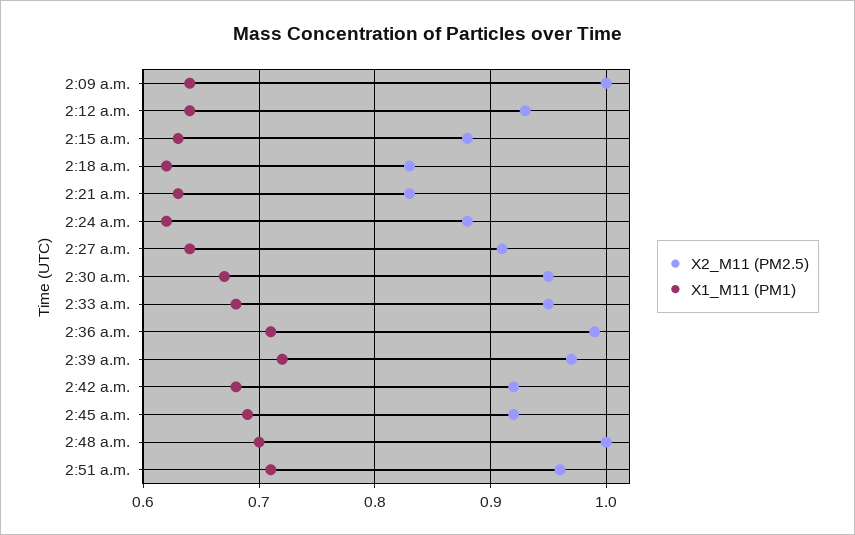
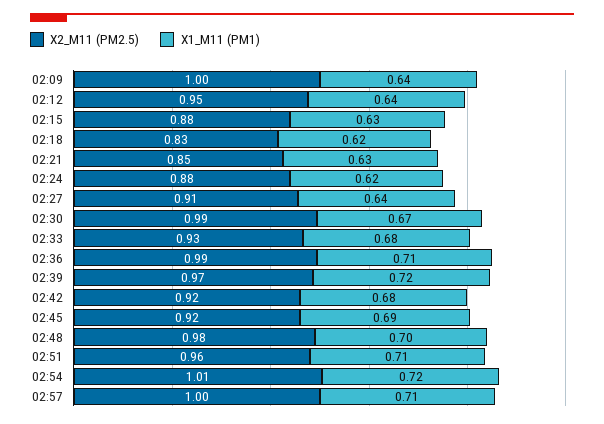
X2_M11 (PM2.5), 2:12 a.m.: 0.93 -> 0.95
X2_M11 (PM2.5), 2:21 a.m.: 0.83 -> 0.85
X2_M11 (PM2.5), 2:30 a.m.: 0.95 -> 0.99
X2_M11 (PM2.5), 2:33 a.m.: 0.95 -> 0.93
X2_M11 (PM2.5), 2:48 a.m.: 1 -> 0.98
X2_M11 (PM2.5), 02:54: none -> 1.01
X1_M11 (PM1), 02:54: none -> 0.72
X2_M11 (PM2.5), 02:57: none -> 1
X1_M11 (PM1), 02:57: none -> 0.71

